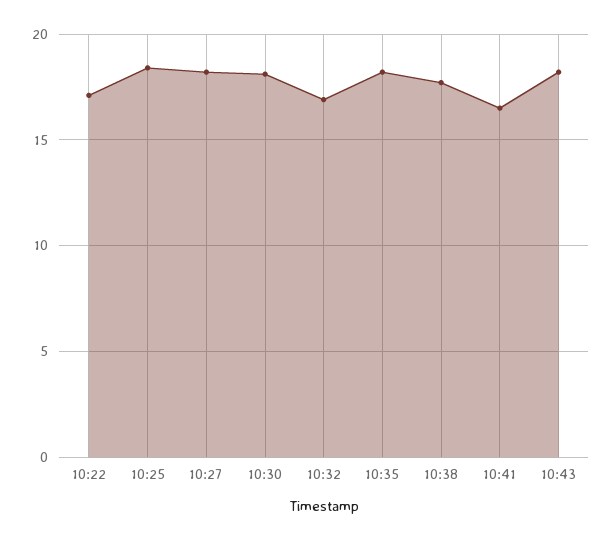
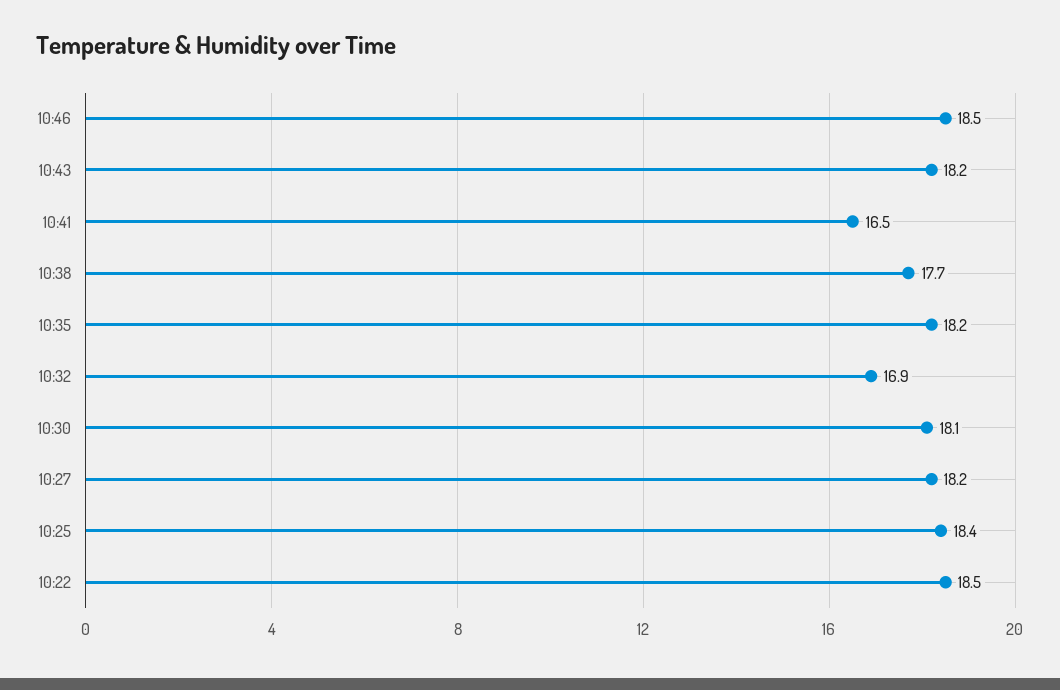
10:22: 17 -> 18.5
10:46: none -> 18.5

